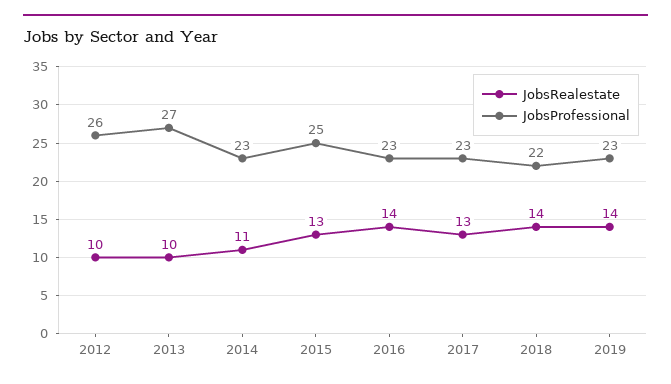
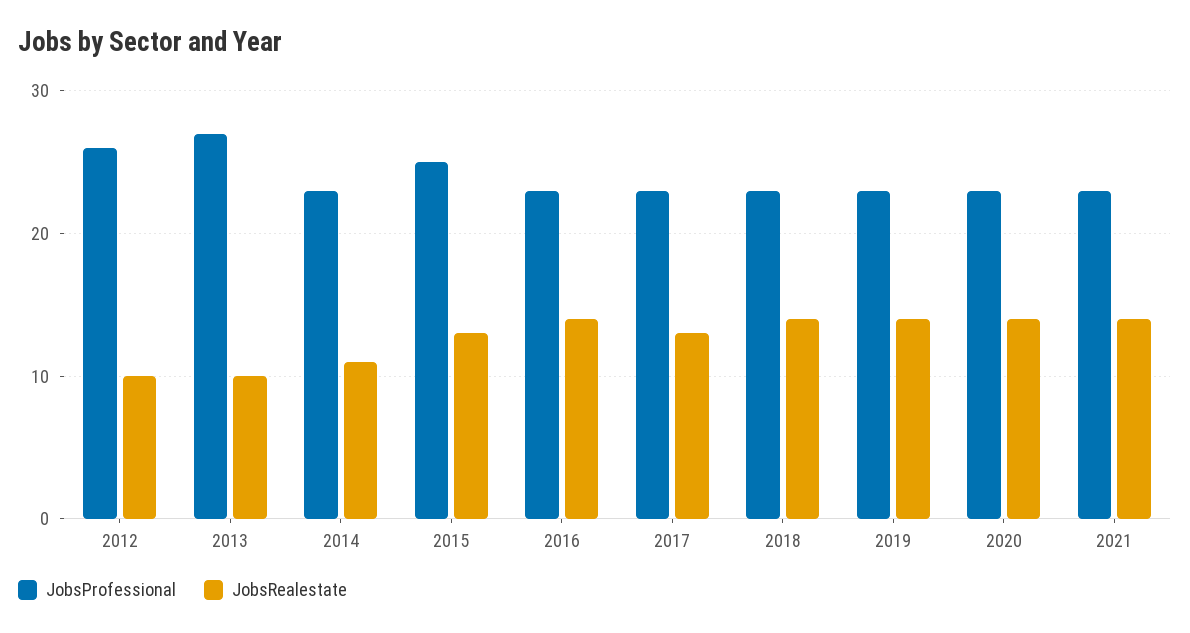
JobsProfessional, 2018: 22 -> 23
JobsProfessional, 2020: none -> 23
JobsRealestate, 2020: none -> 14
JobsProfessional, 2021: none -> 23
JobsRealestate, 2021: none -> 14

